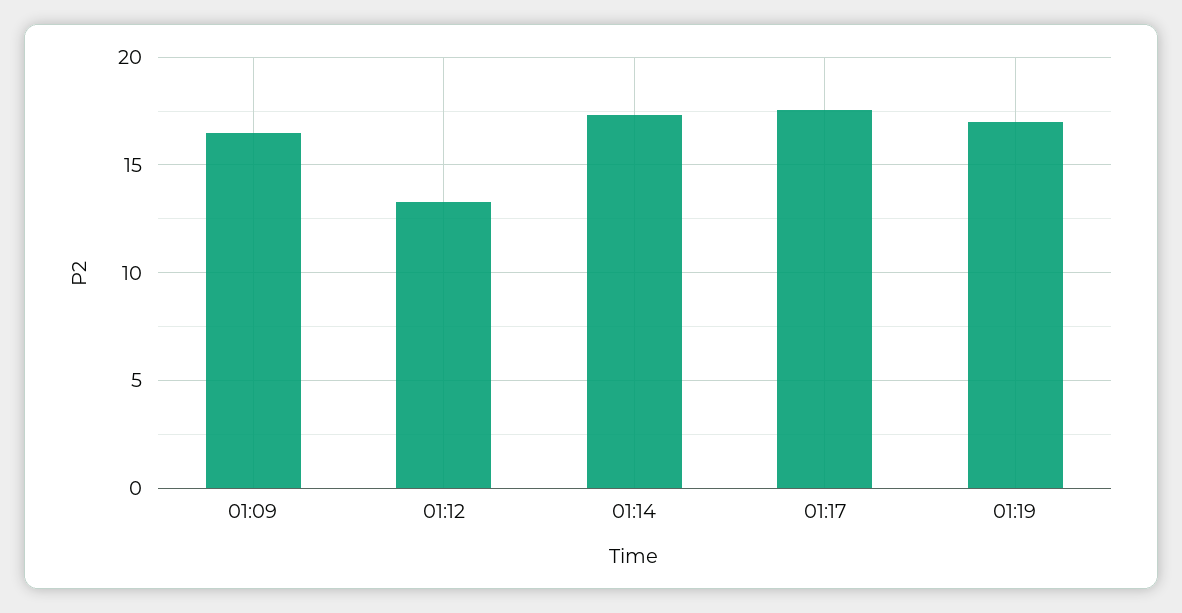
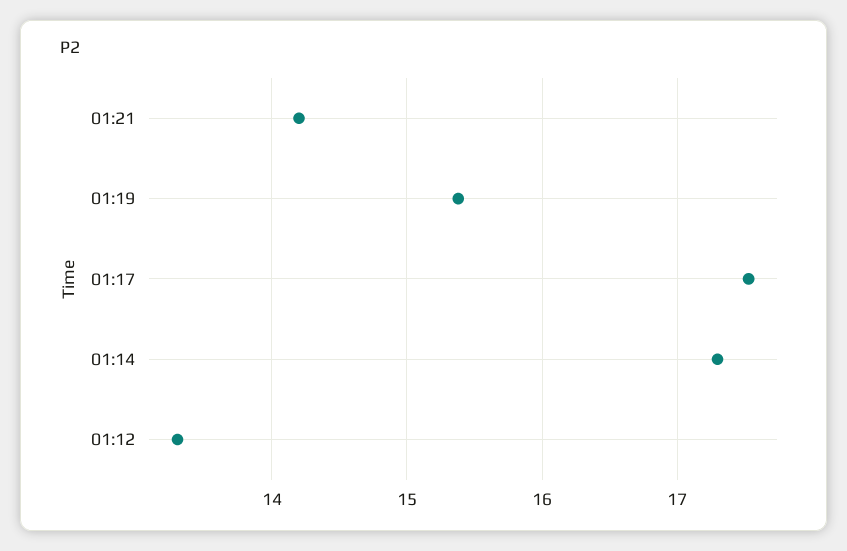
01:09: 16.5 -> none
01:19: 17 -> 15.4
01:21: none -> 14.2

